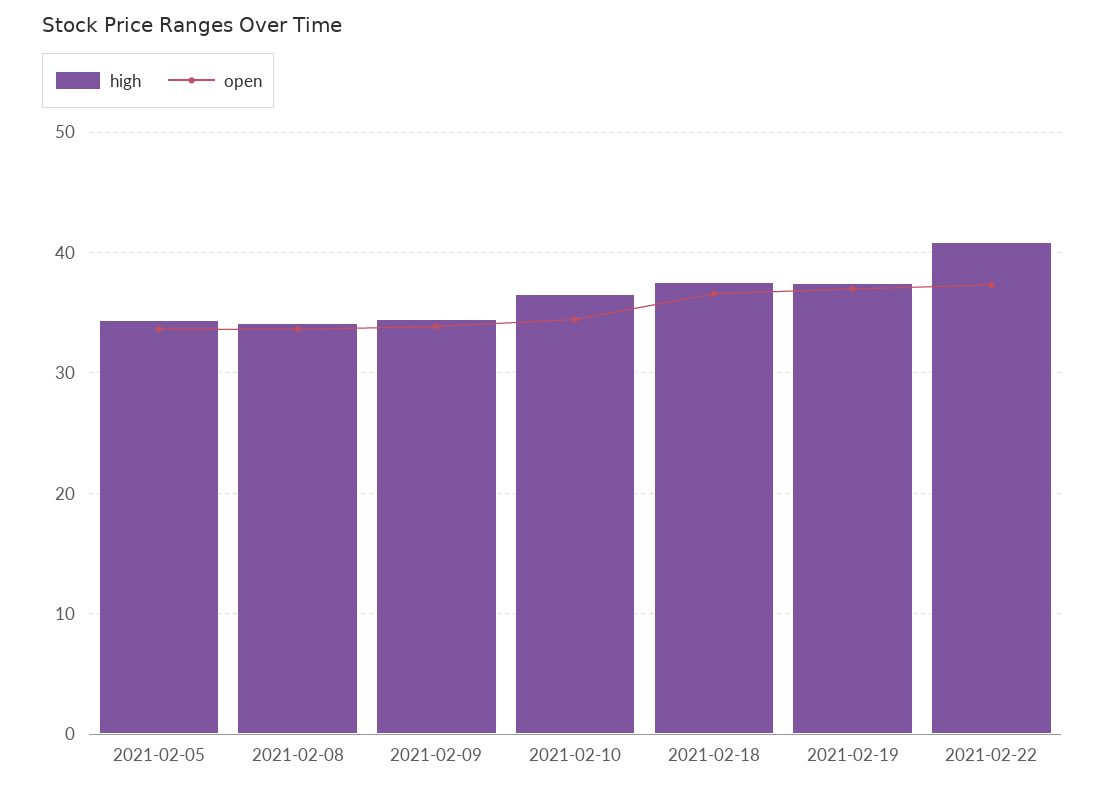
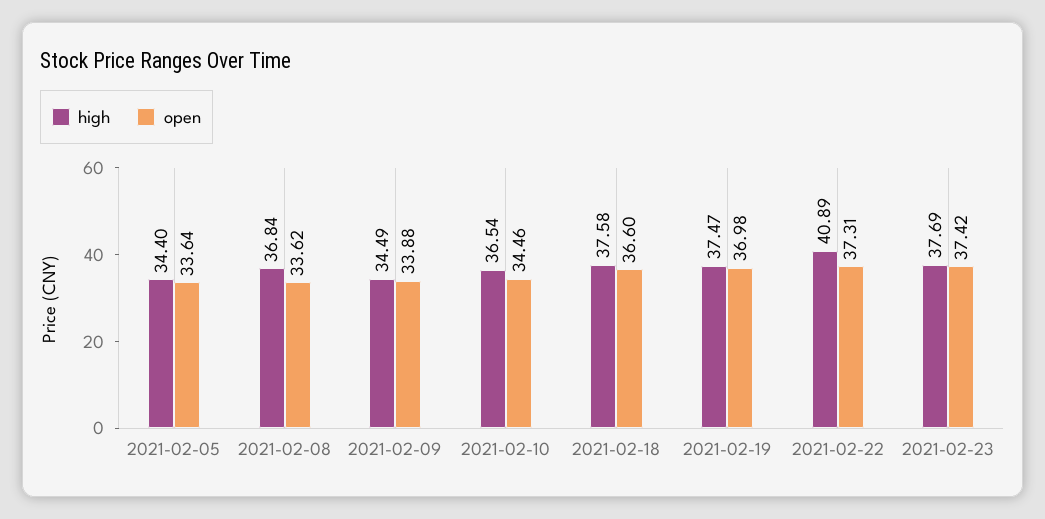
high, 2021-02-08: 34 -> 36.84
high, 2021-02-23: none -> 37.69
open, 2021-02-23: none -> 37.42

